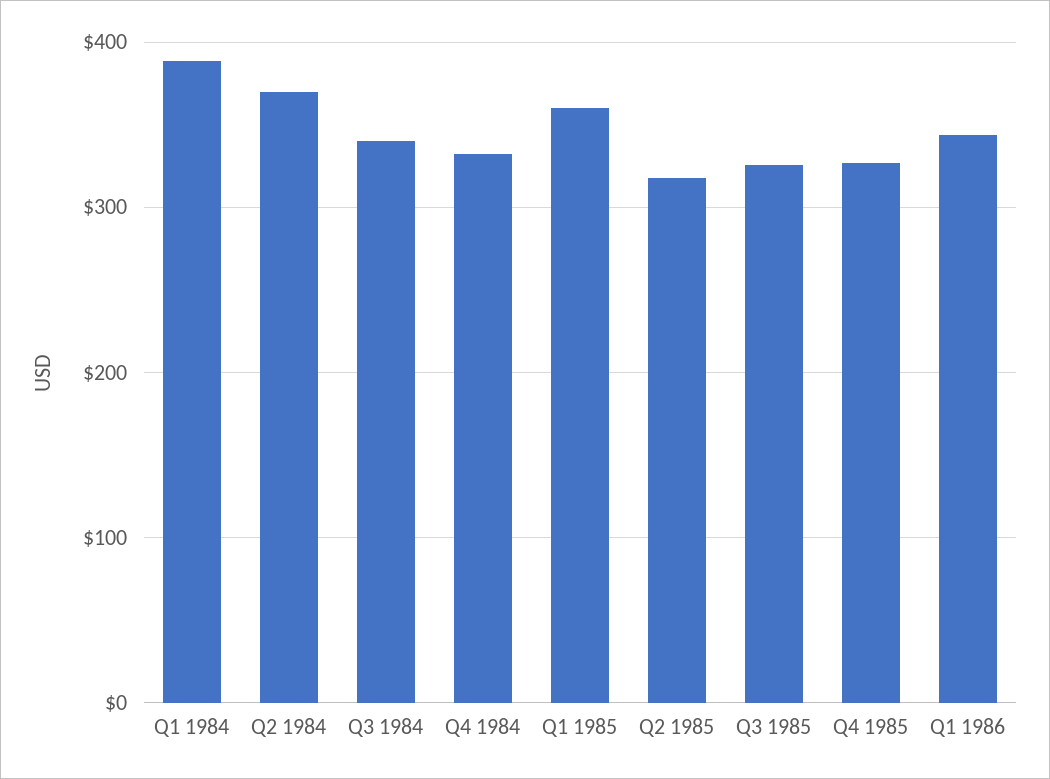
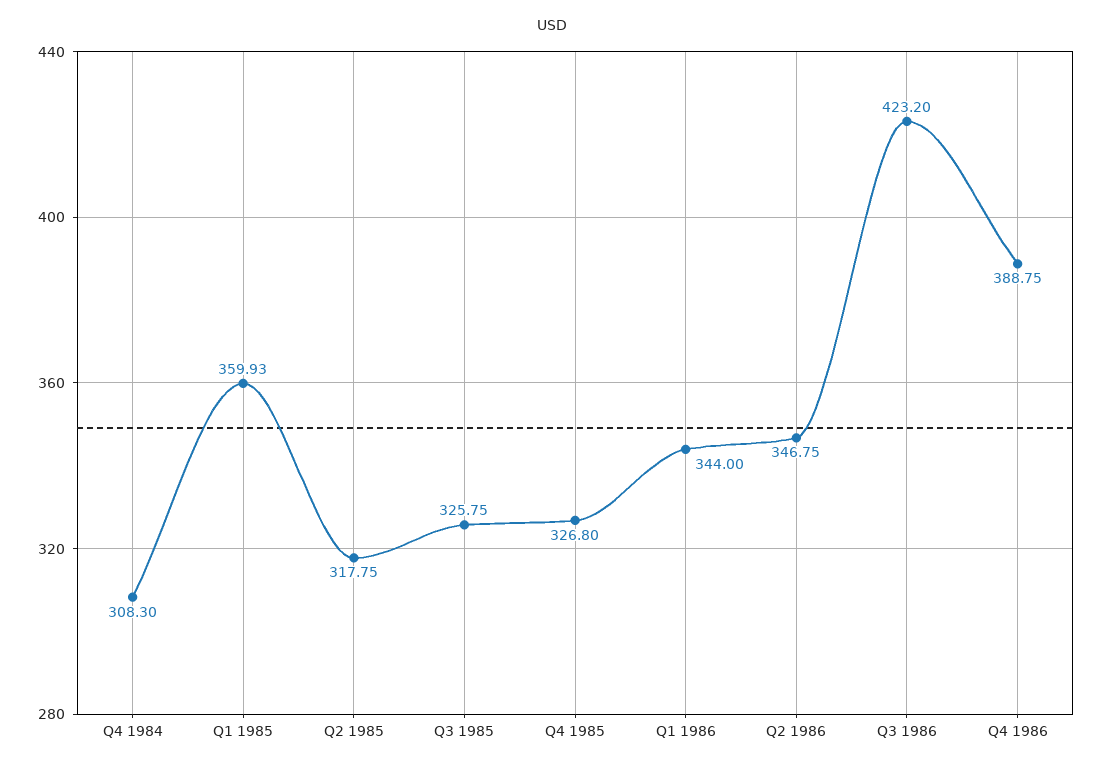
Q1 1984: 390 -> none
Q2 1984: 370 -> none
Q3 1984: 340 -> none
Q4 1984: 330 -> 308.3
Q2 1986: none -> 346.75
Q3 1986: none -> 423.2
Q4 1986: none -> 388.75

